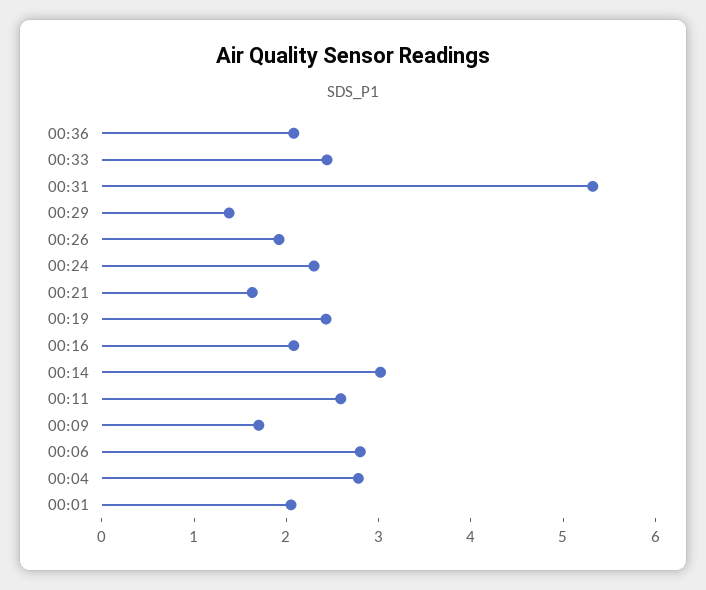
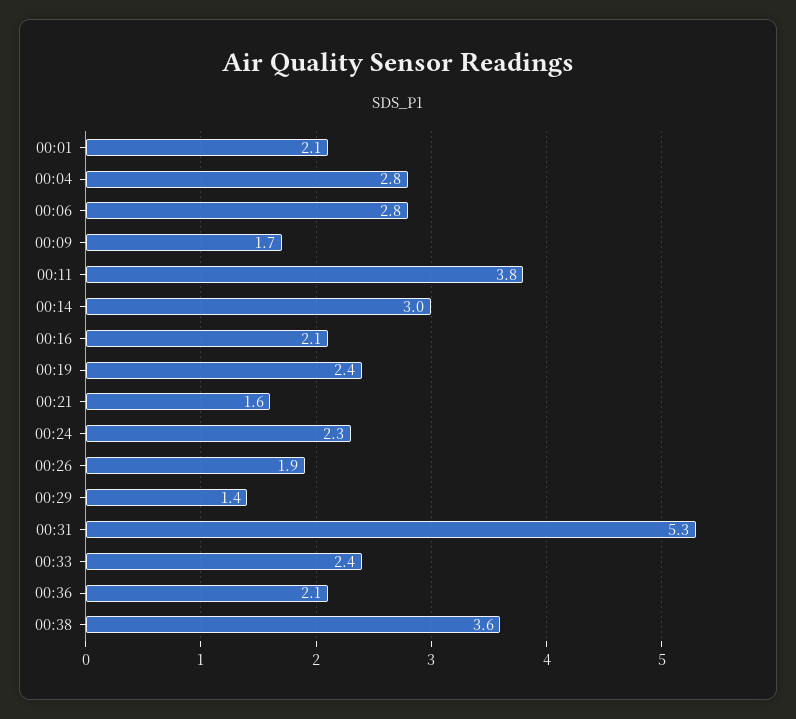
00:11: 2.6 -> 3.8
00:38: none -> 3.6

